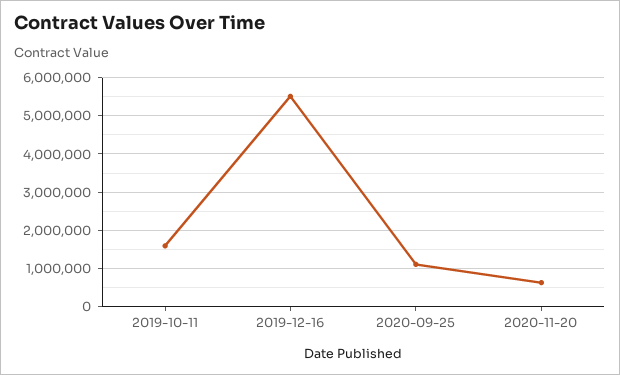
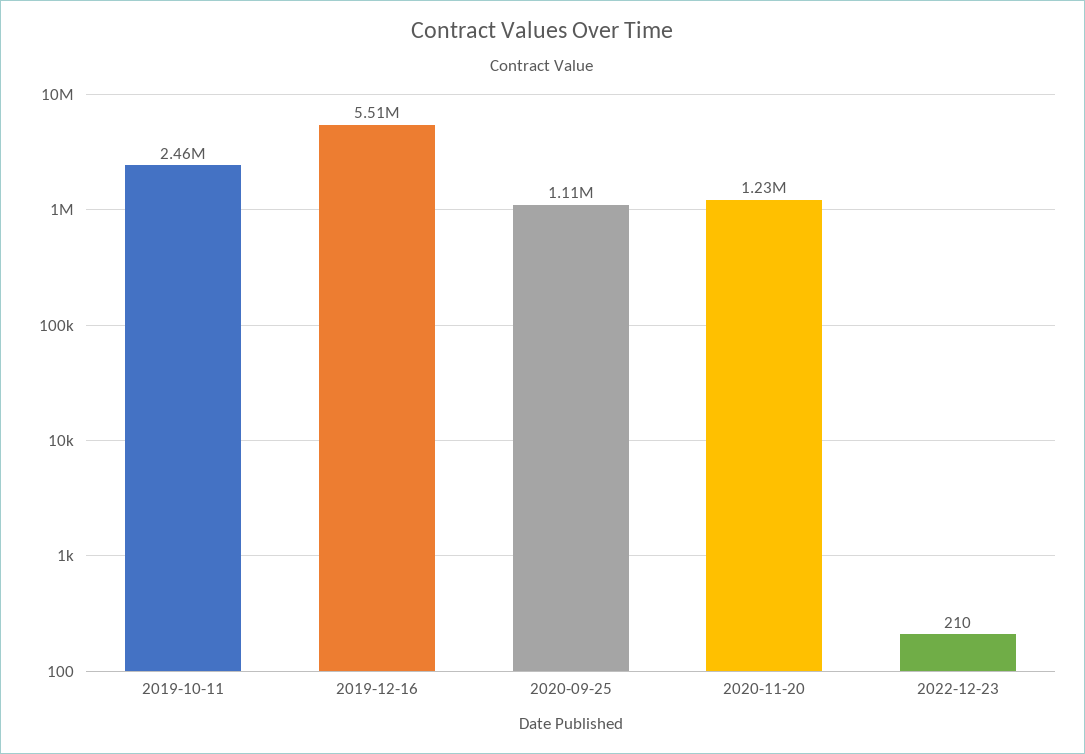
2019-10-11: 1600000 -> 2460000
2020-11-20: 600000 -> 1230000
2022-12-23: none -> 210

